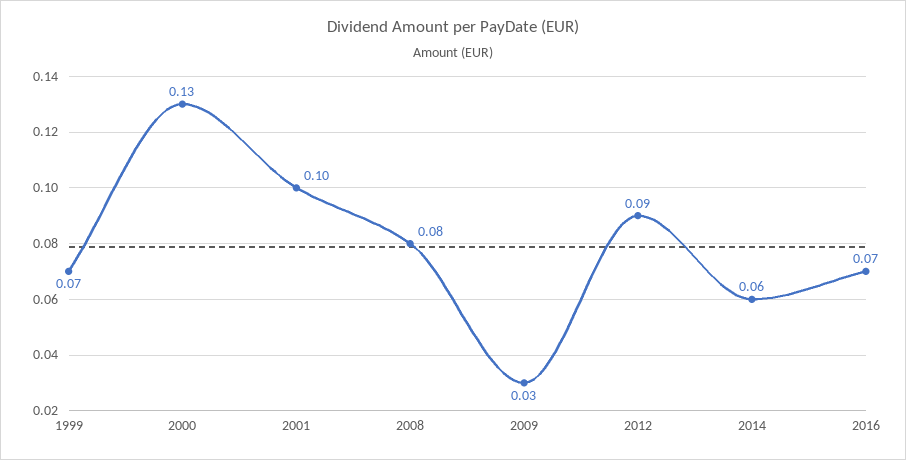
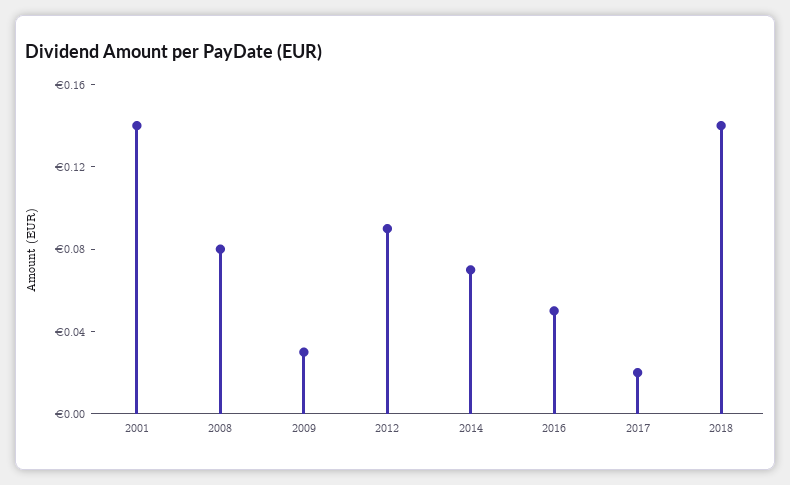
1999: 0.07 -> none
2000: 0.13 -> none
2001: 0.1 -> 0.14
2014: 0.06 -> 0.07
2016: 0.07 -> 0.05
2017: none -> 0.02
2018: none -> 0.14

